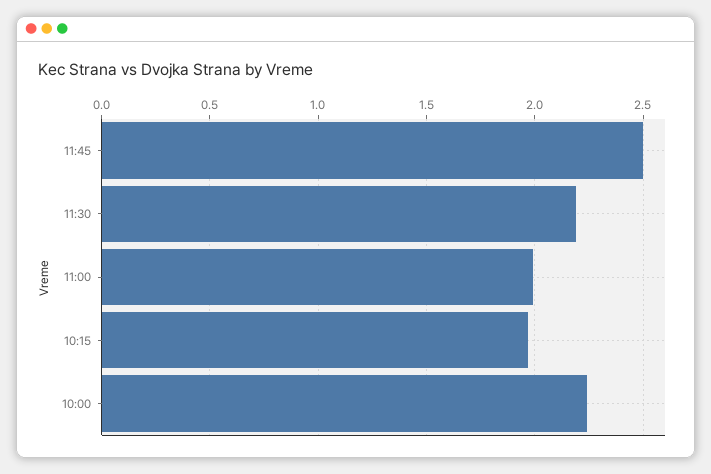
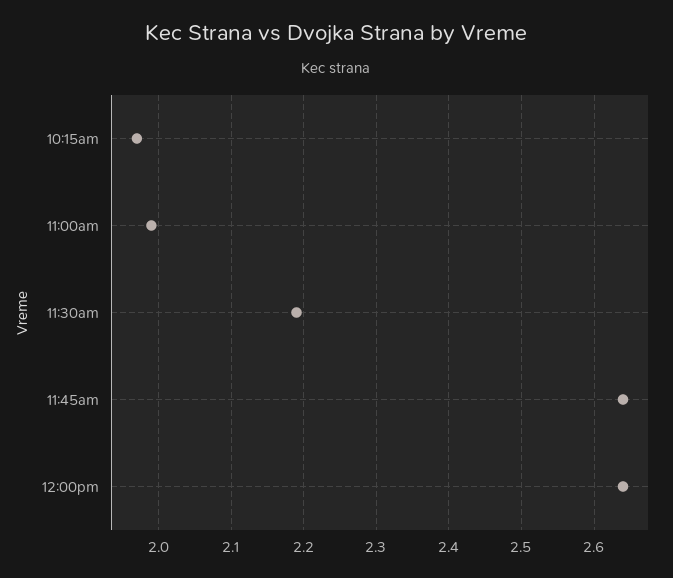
11:45: 2.5 -> 2.64
10:00: 2.25 -> none
12:00pm: none -> 2.64

